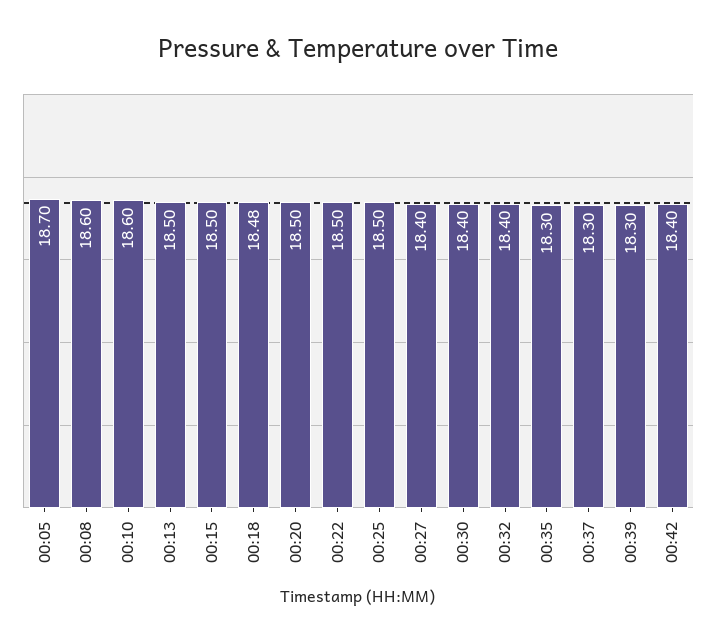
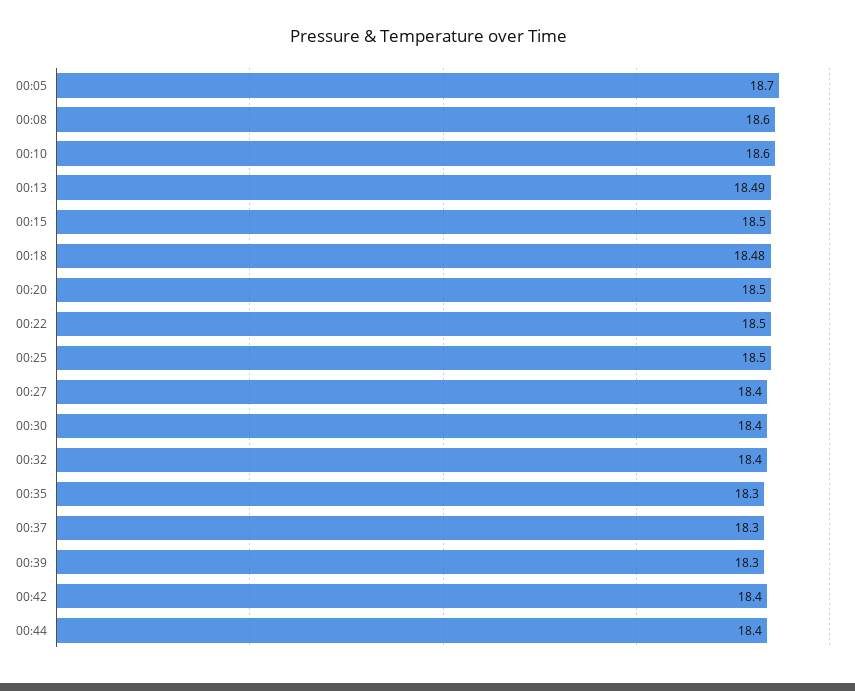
00:13: 18.5 -> 18.49
00:44: none -> 18.4

